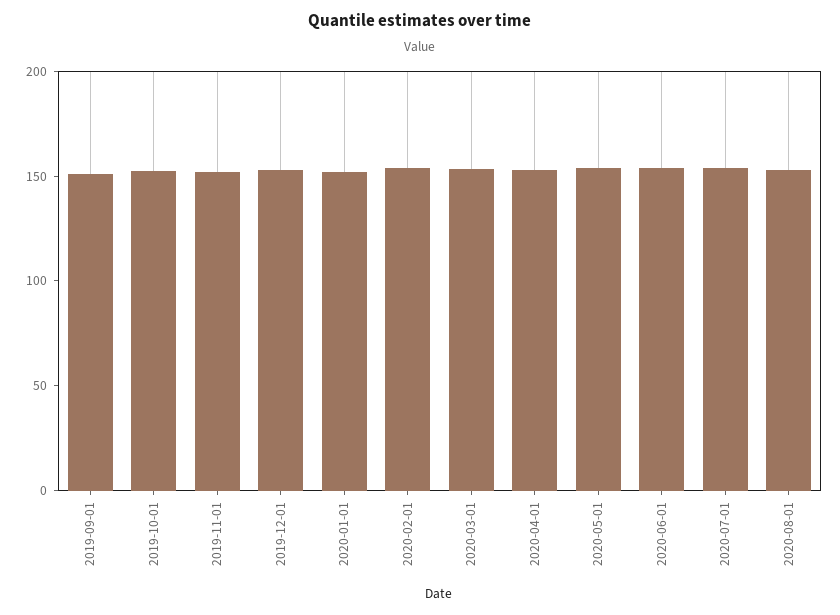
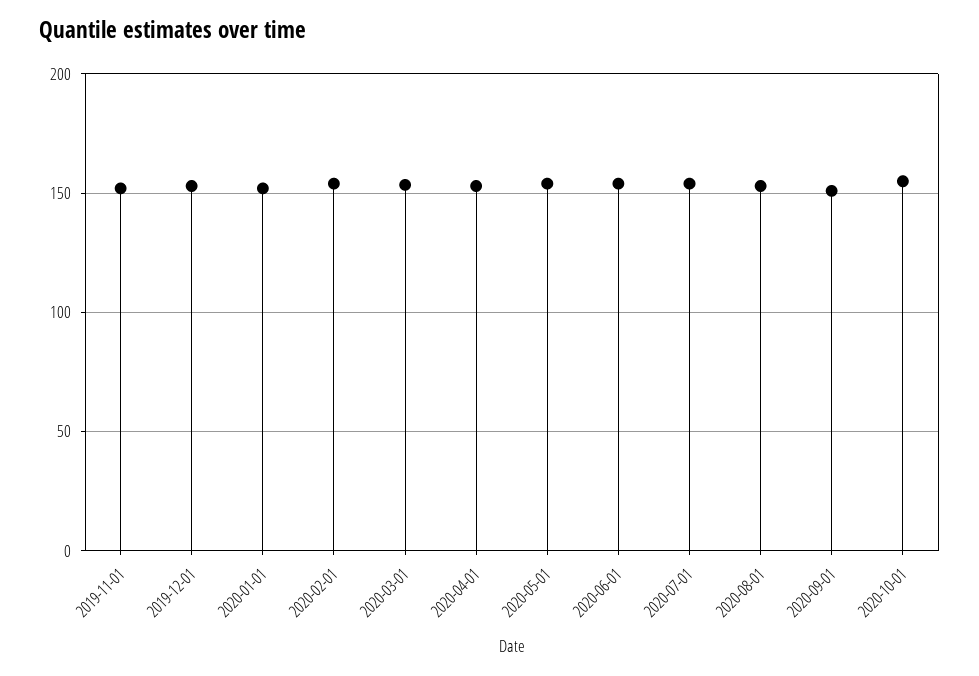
2019-09-01: 150 -> none
2019-10-01: 150 -> none
2020-09-01: none -> 150
2020-10-01: none -> 155

